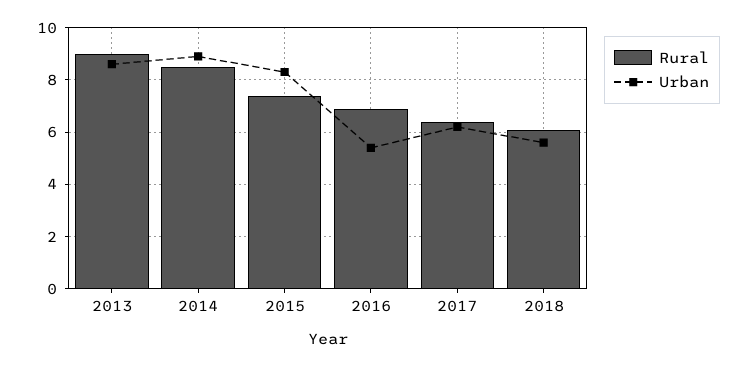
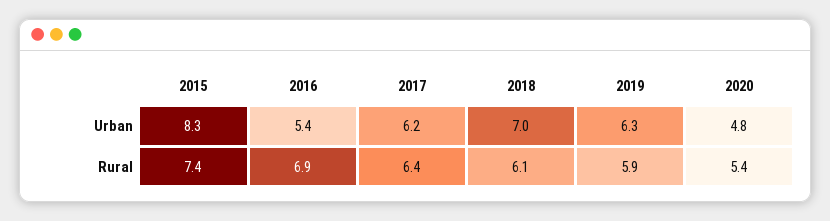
Rural, 2013: 9 -> none
Urban, 2013: 8.5 -> none
Rural, 2014: 8.5 -> none
Urban, 2014: 9 -> none
Urban, 2018: 5.5 -> 7
Urban, 2019: none -> 6.3
Urban, 2020: none -> 4.8
Rural, 2019: none -> 5.9
Rural, 2020: none -> 5.4

